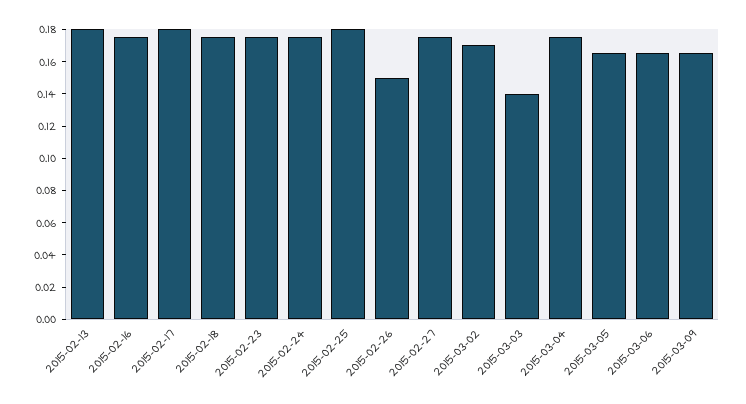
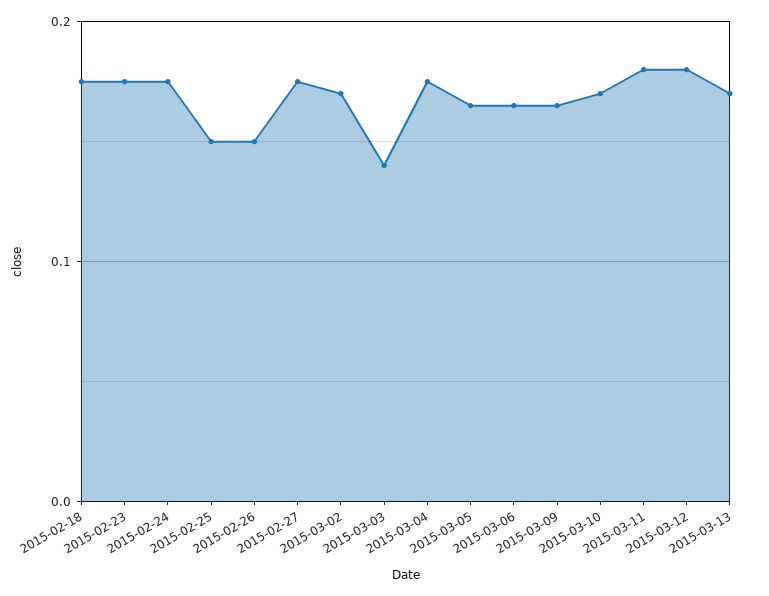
2015-02-13: 0.18 -> none
2015-02-16: 0.175 -> none
2015-02-17: 0.18 -> none
2015-02-25: 0.18 -> 0.15
2015-03-10: none -> 0.17
2015-03-11: none -> 0.18
2015-03-12: none -> 0.18
2015-03-13: none -> 0.17

